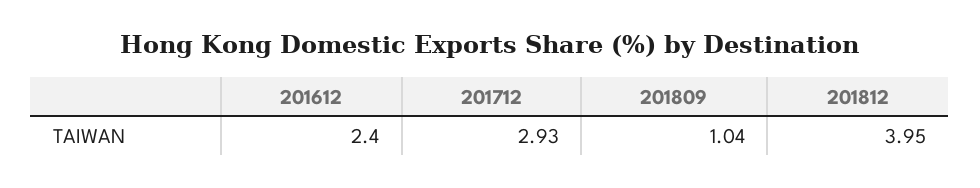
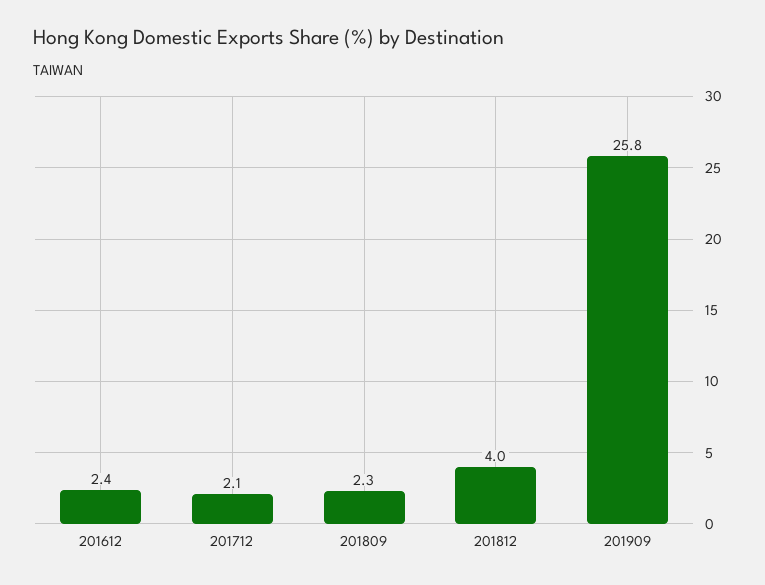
201712: 2.93 -> 2.1
201809: 1.04 -> 2.3
201909: none -> 25.8

